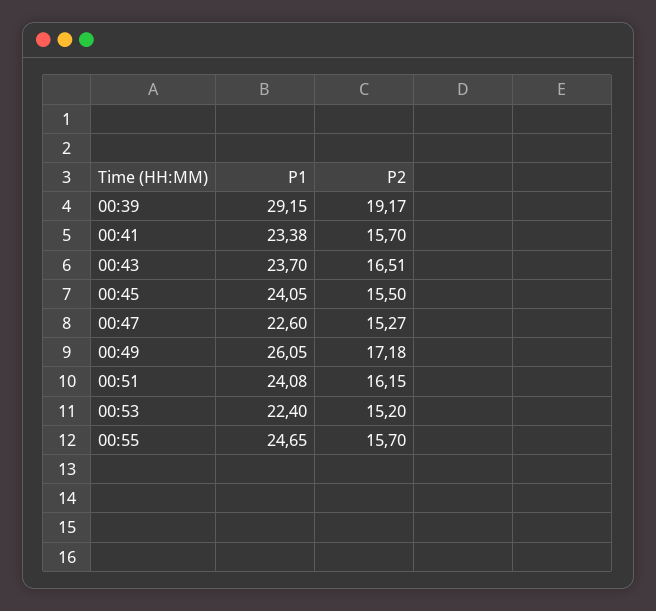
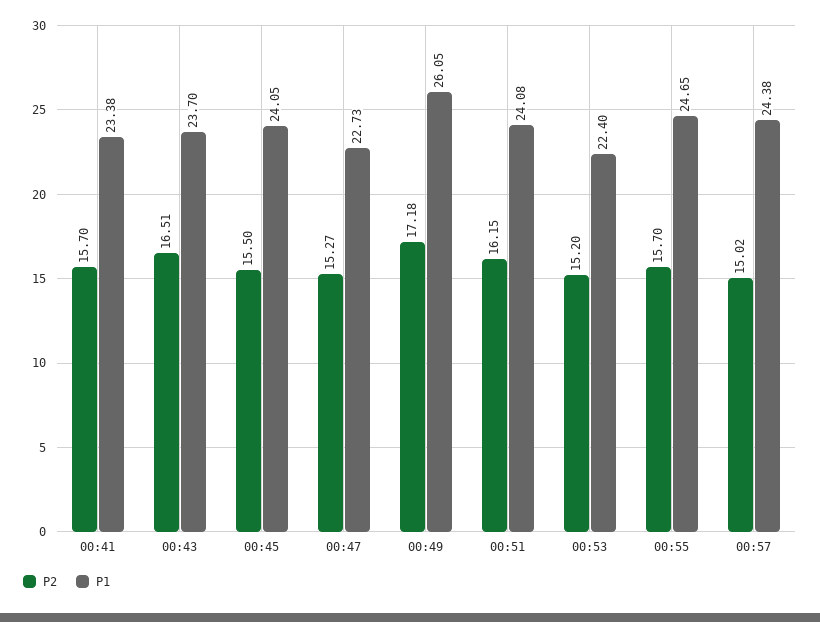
P1, 00:39: 29.15 -> none
P2, 00:39: 19.17 -> none
P1, 00:47: 22.6 -> 22.73
P2, 00:57: none -> 15.02
P1, 00:57: none -> 24.38

